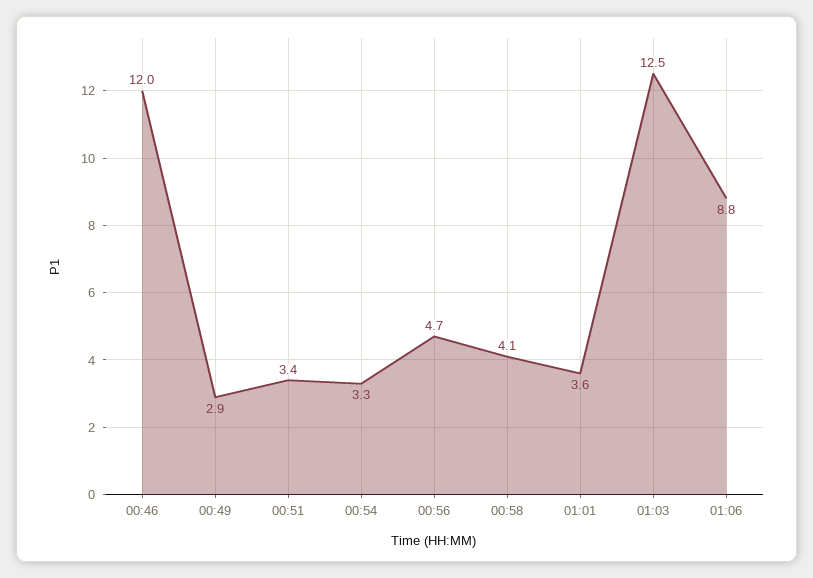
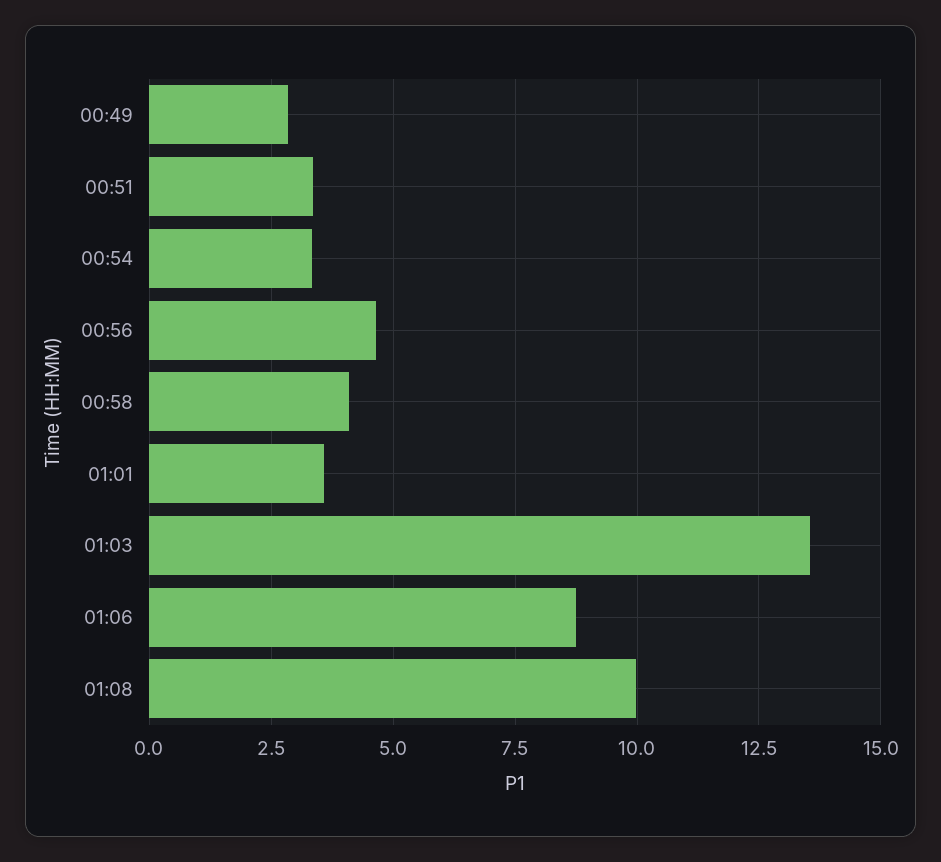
00:46: 12 -> none
01:03: 12.5 -> 13.5
01:08: none -> 10

